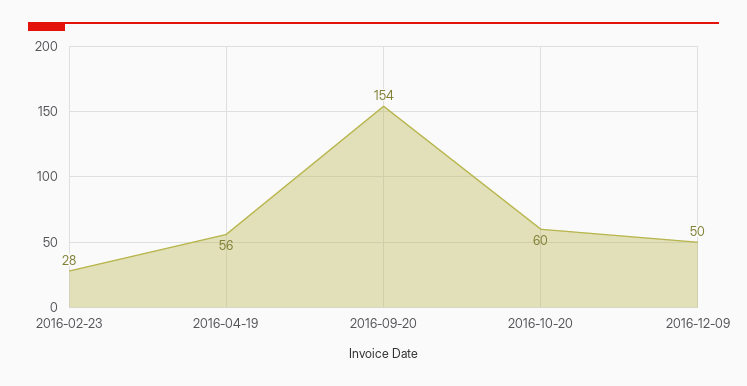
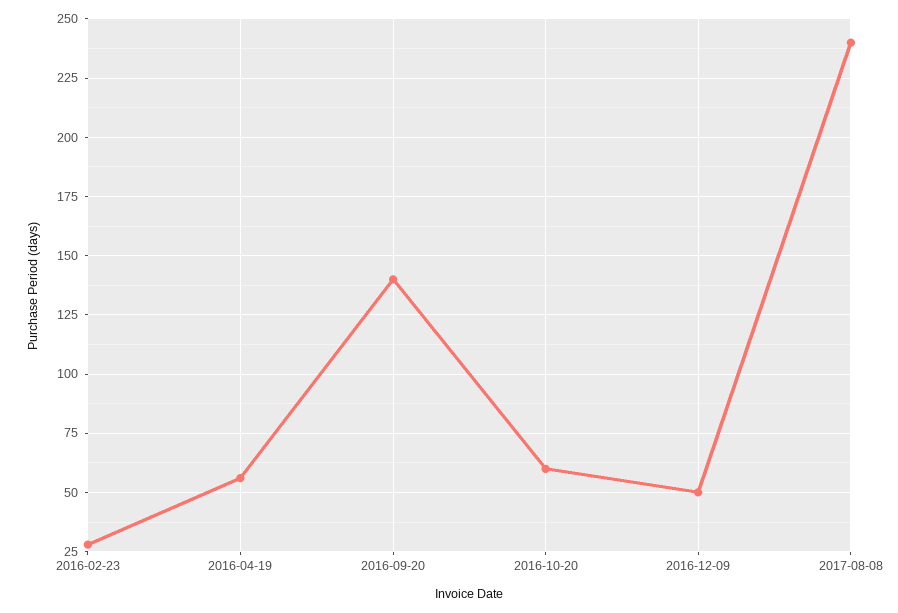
2016-09-20: 154 -> 140
2017-08-08: none -> 240

